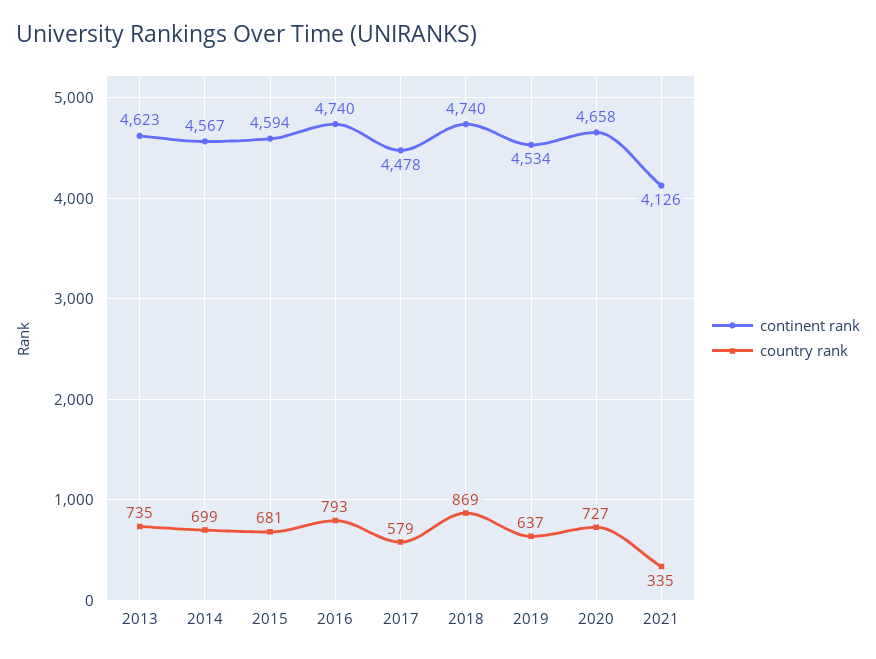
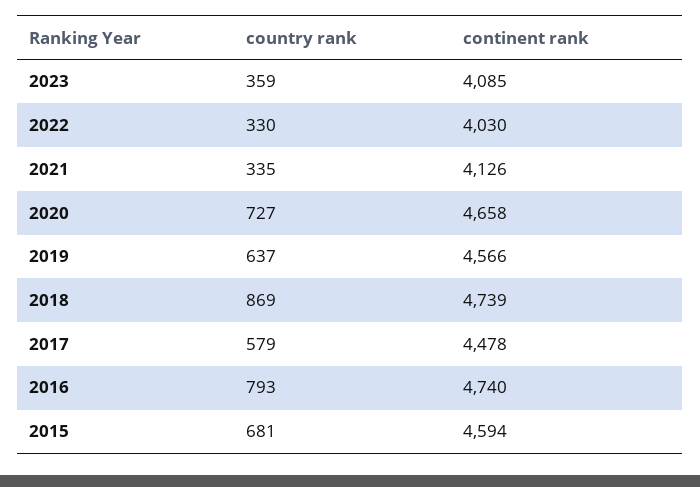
continent rank, 2013: 4623 -> none
country rank, 2013: 735 -> none
continent rank, 2014: 4567 -> none
country rank, 2014: 699 -> none
continent rank, 2018: 4740 -> 4739
continent rank, 2019: 4534 -> 4566
country rank, 2023: none -> 359
continent rank, 2023: none -> 4085
country rank, 2022: none -> 330
continent rank, 2022: none -> 4030

